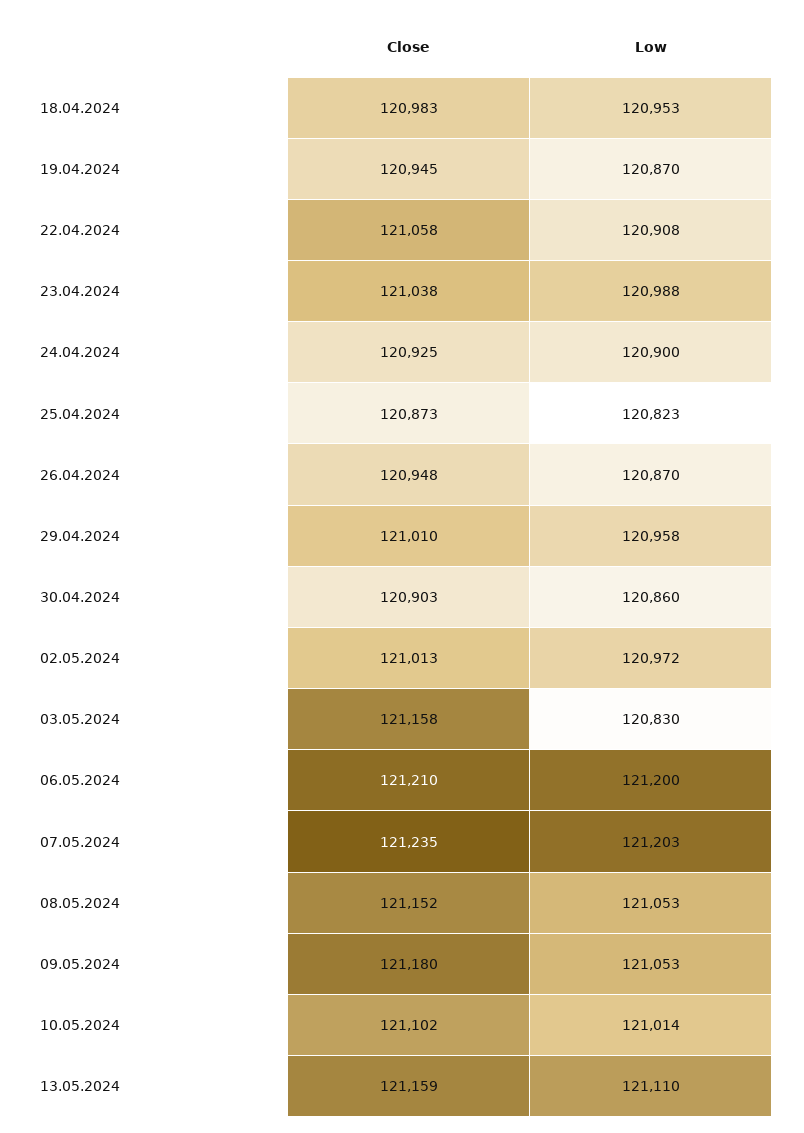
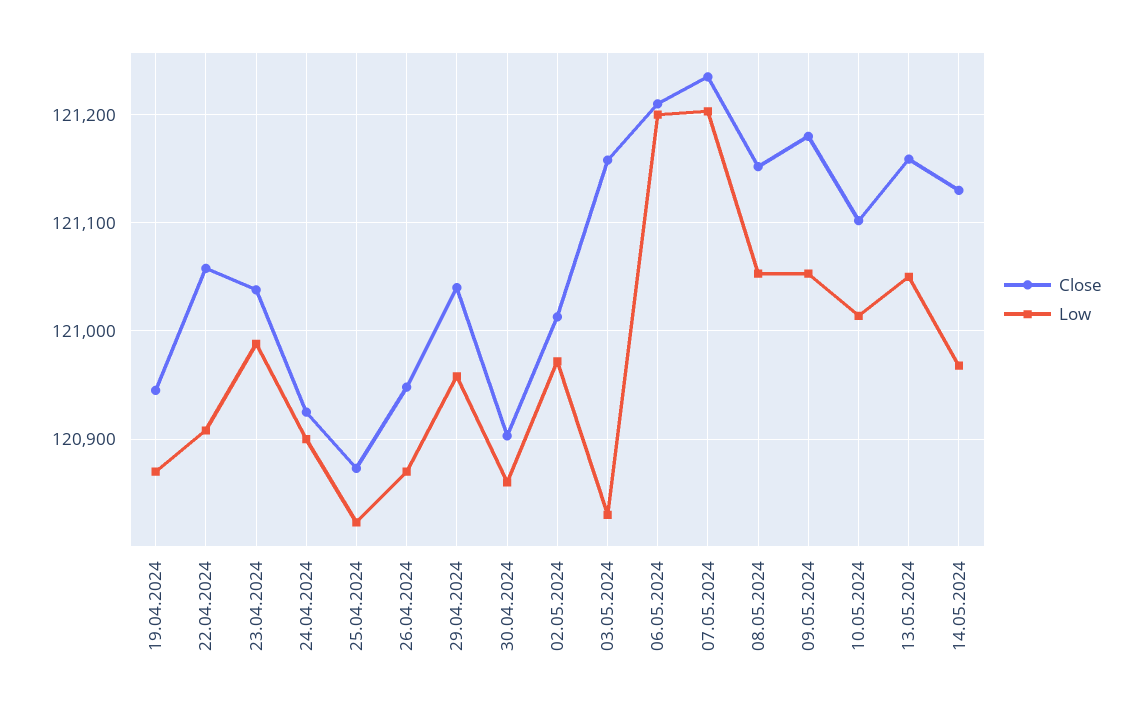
Close, 18.04.2024: 120983 -> none
Low, 18.04.2024: 120953 -> none
Close, 29.04.2024: 121010 -> 121040
Low, 13.05.2024: 121110 -> 121050
Close, 14.05.2024: none -> 121130
Low, 14.05.2024: none -> 120970

